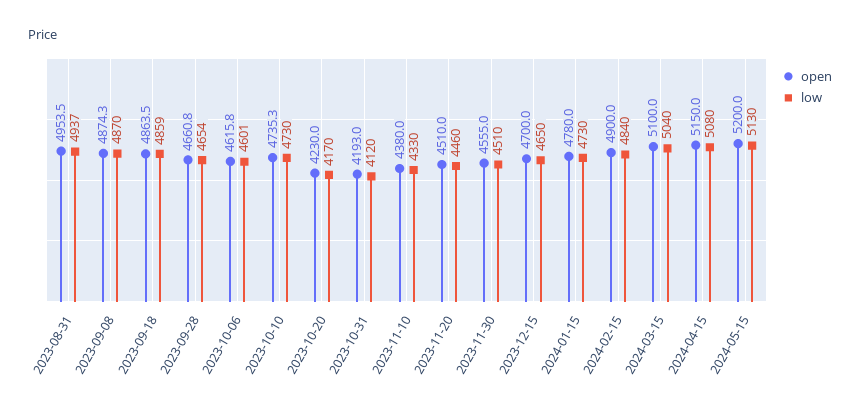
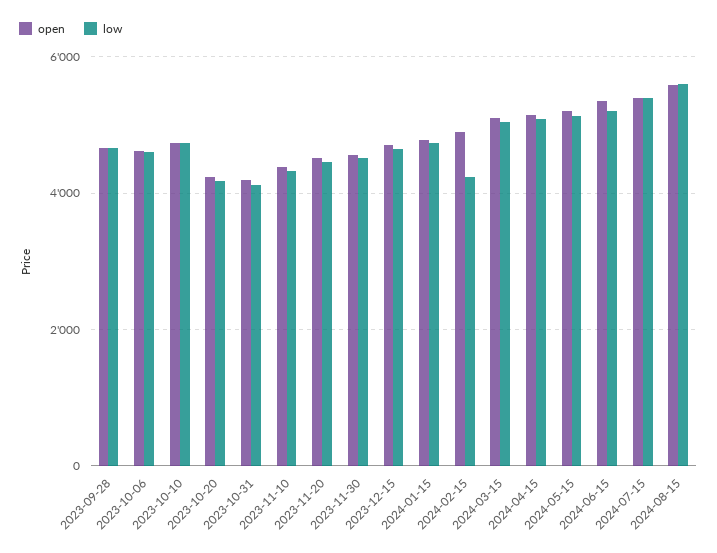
open, 2023-08-31: 4953.5 -> none
low, 2023-08-31: 4937 -> none
open, 2023-09-08: 4874.3 -> none
low, 2023-09-08: 4870 -> none
open, 2023-09-18: 4863.5 -> none
low, 2023-09-18: 4859 -> none
low, 2024-02-15: 4840 -> 4200
open, 2024-06-15: none -> 5400
low, 2024-06-15: none -> 5200
open, 2024-07-15: none -> 5400
low, 2024-07-15: none -> 5400
open, 2024-08-15: none -> 5600
low, 2024-08-15: none -> 5600

